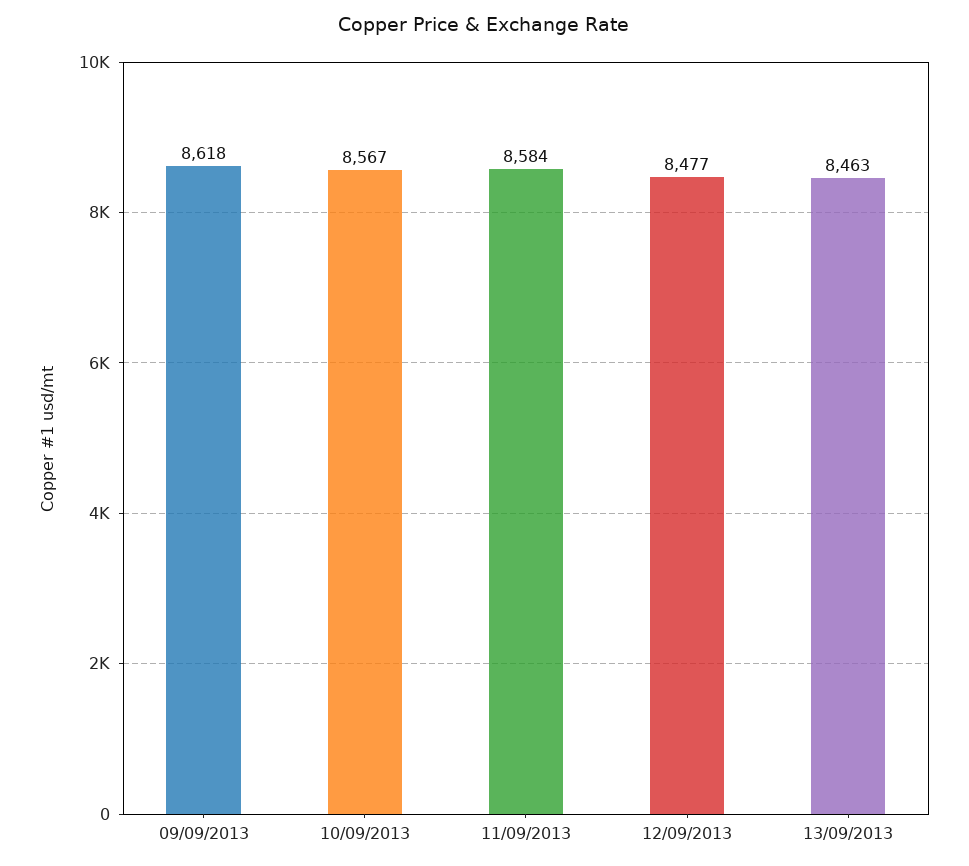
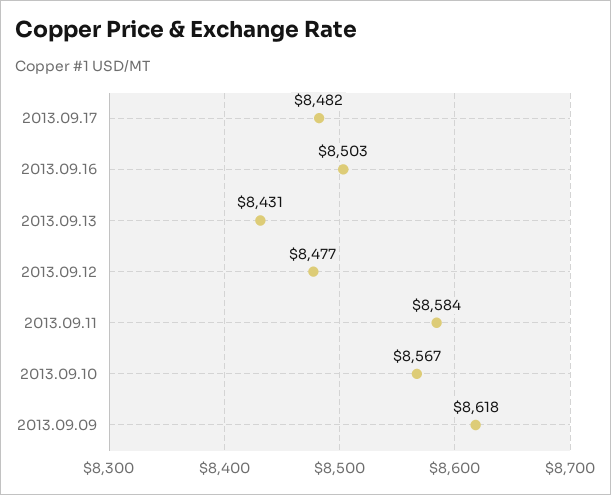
13/09/2013: 8463 -> 8431
2013.09.17: none -> 8482
2013.09.16: none -> 8503

